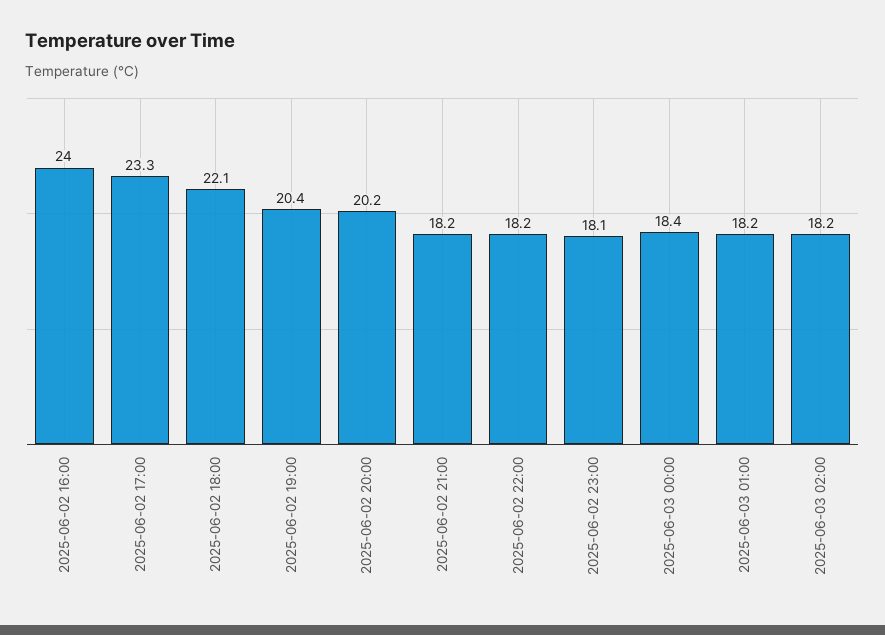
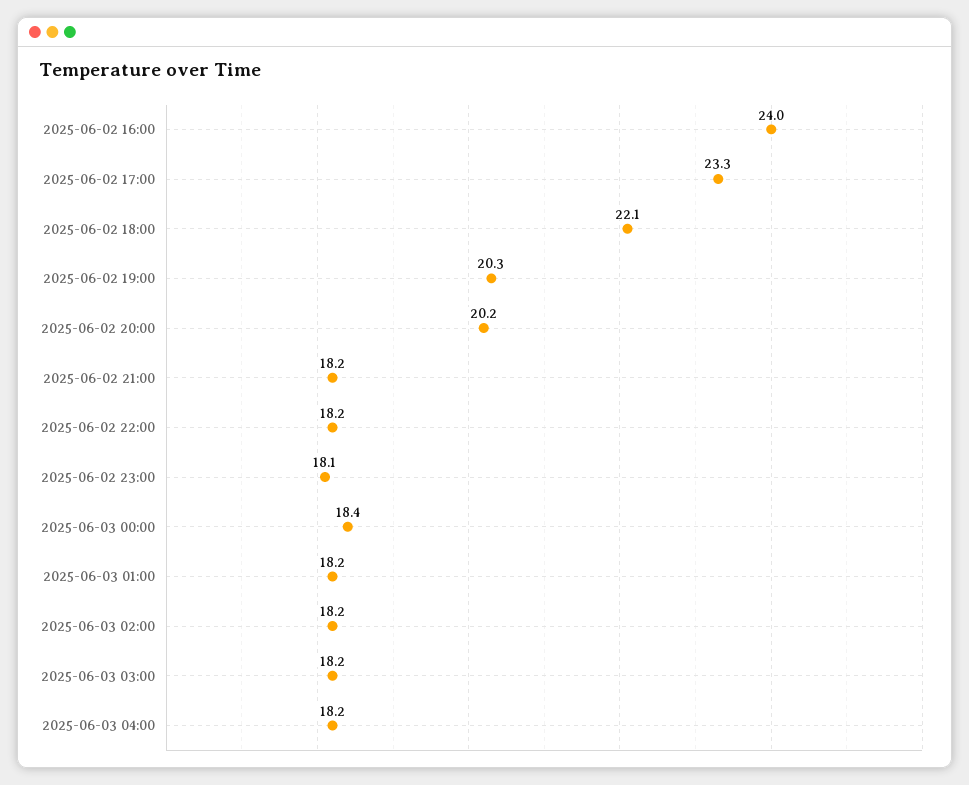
2025-06-02 19:00: 20.4 -> 20.3
2025-06-03 03:00: none -> 18.2
2025-06-03 04:00: none -> 18.2

